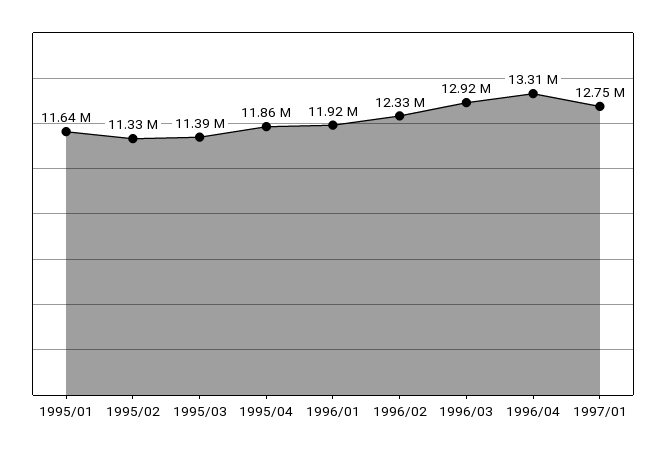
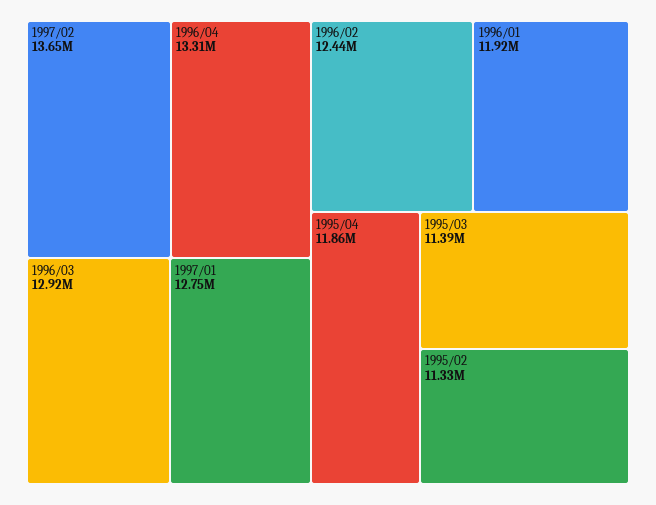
1995/01: 11640000 -> none
1996/02: 12330000 -> 12440000
1997/02: none -> 13650000

